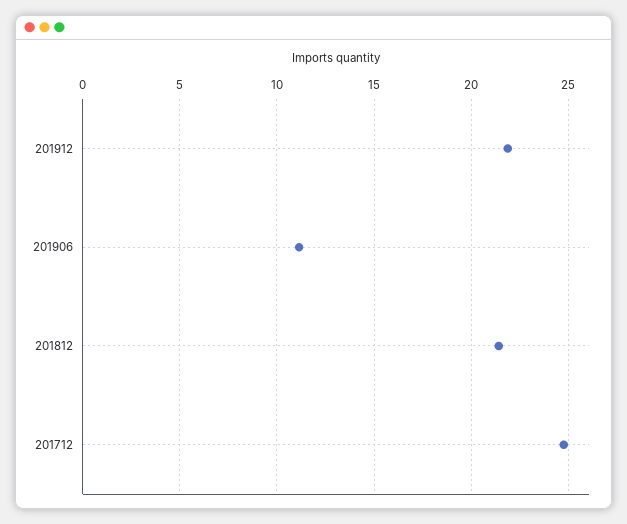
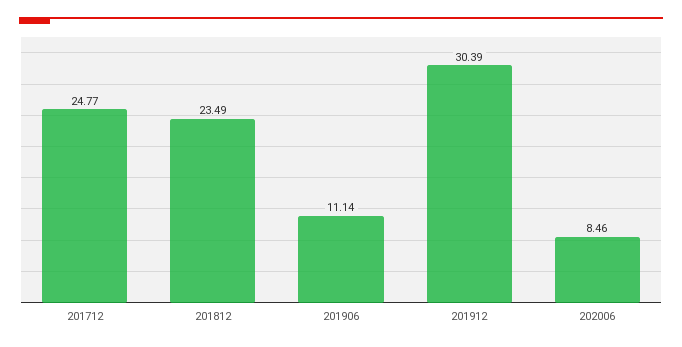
201912: 22 -> 30.39
201812: 21.5 -> 23.49
202006: none -> 8.46

